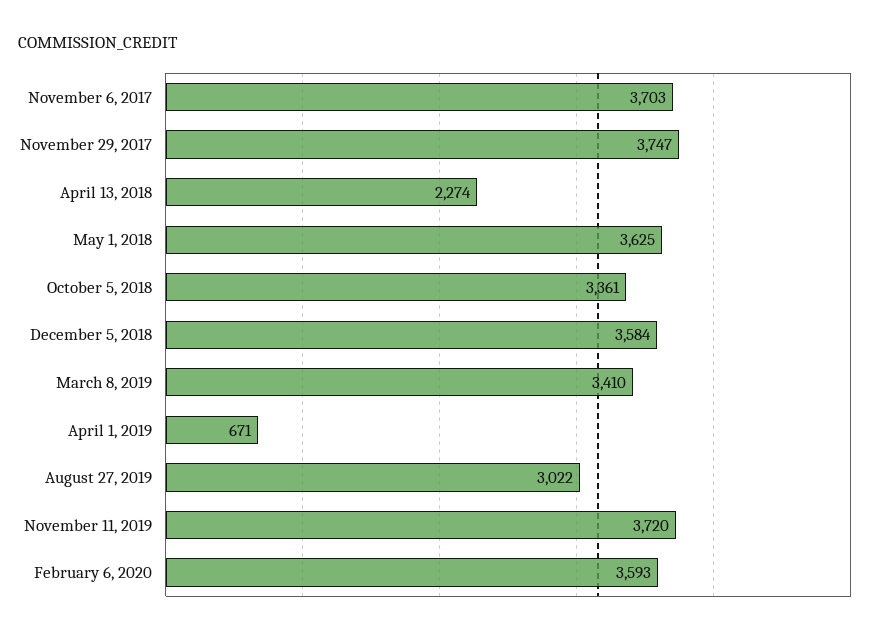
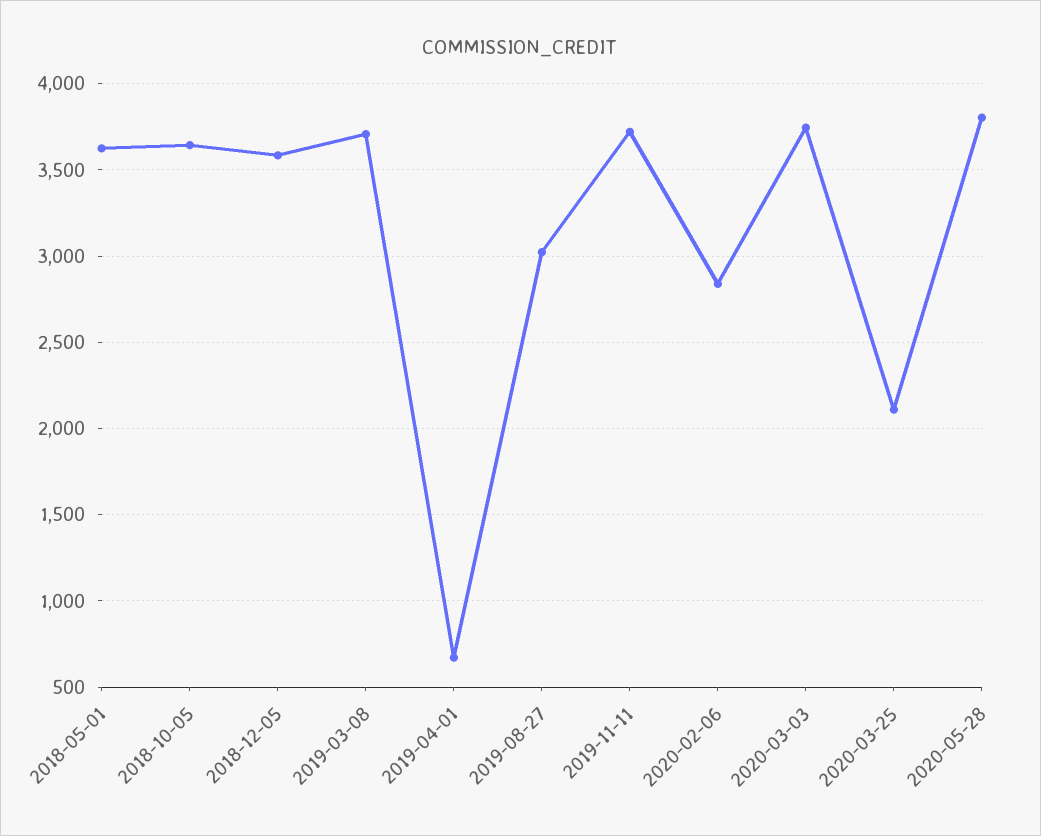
November 6, 2017: 3703 -> none
November 29, 2017: 3747 -> none
April 13, 2018: 2274 -> none
October 5, 2018: 3361 -> 3650
March 8, 2019: 3410 -> 3700
February 6, 2020: 3593 -> 2850
2020-03-03: none -> 3750
2020-03-25: none -> 2100
2020-05-28: none -> 3800

